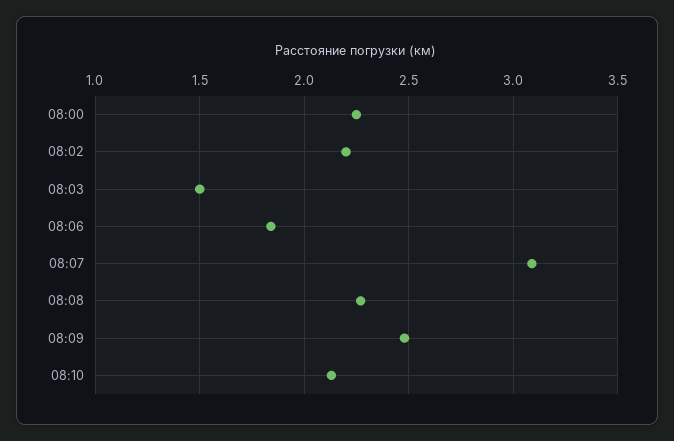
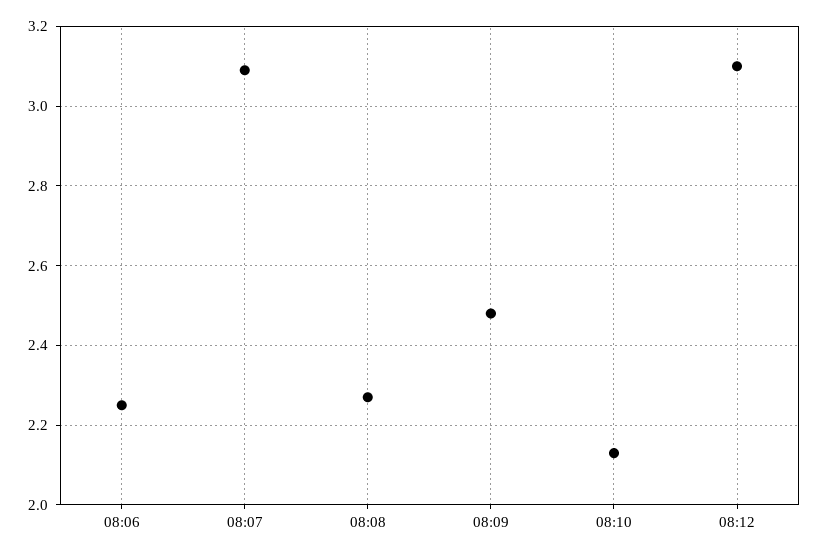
08:00: 2.25 -> none
08:02: 2.2 -> none
08:03: 1.5 -> none
08:06: 1.85 -> 2.25
08:12: none -> 3.1

